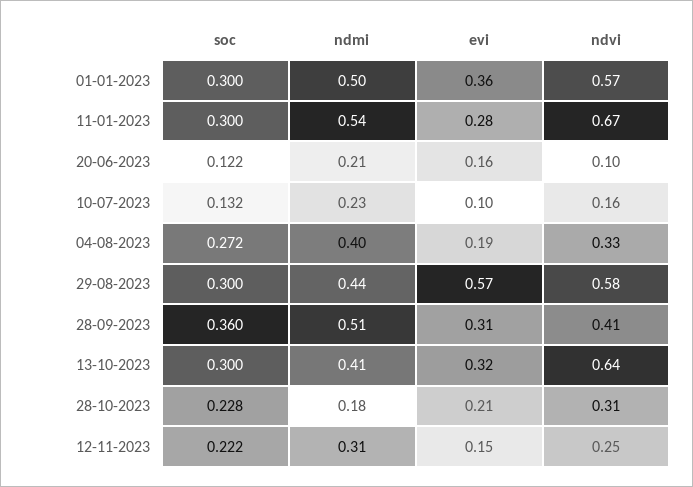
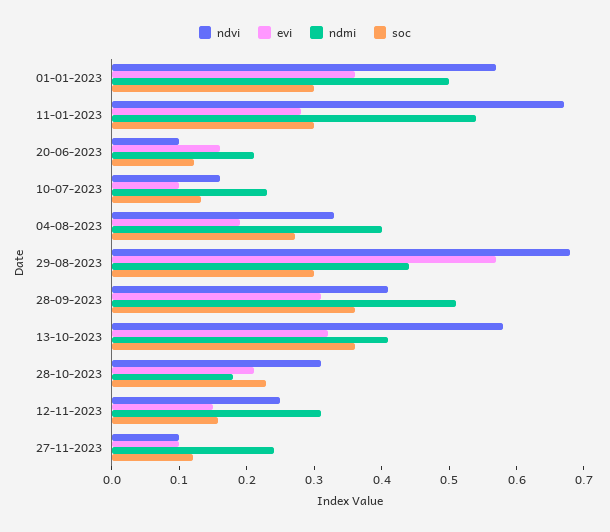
ndvi, 29-08-2023: 0.58 -> 0.68
soc, 13-10-2023: 0.3 -> 0.36
ndvi, 13-10-2023: 0.64 -> 0.58
soc, 12-11-2023: 0.222 -> 0.16
ndvi, 27-11-2023: none -> 0.1
evi, 27-11-2023: none -> 0.1
ndmi, 27-11-2023: none -> 0.24
soc, 27-11-2023: none -> 0.12

